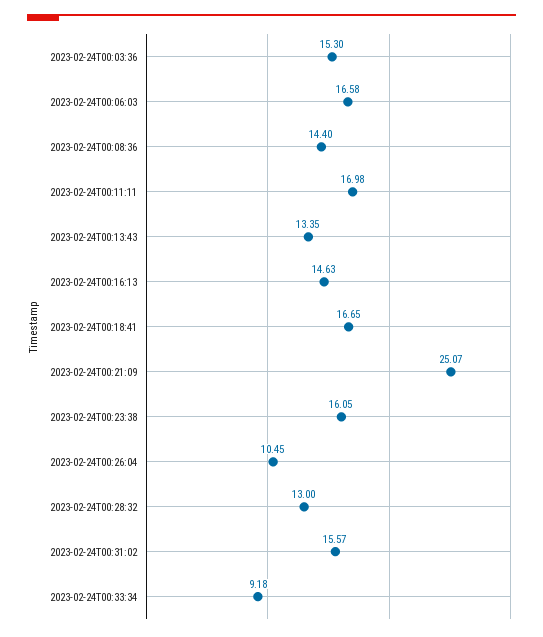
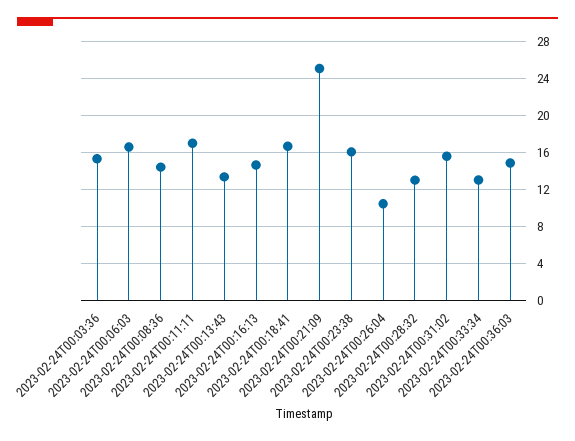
2023-02-24T00:33:34: 9.18 -> 13
2023-02-24T00:36:03: none -> 15

